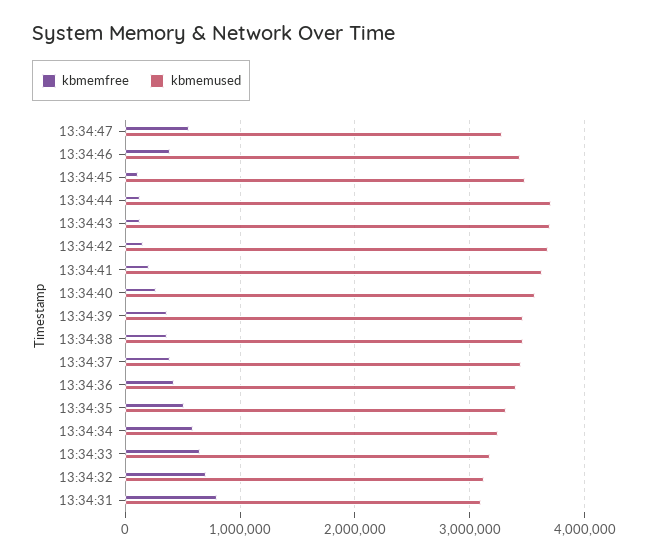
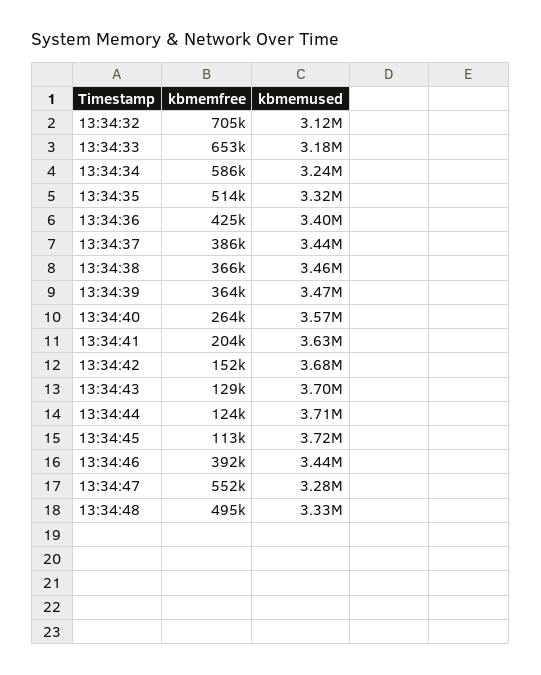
kbmemused, 13:34:45: 3500000 -> 3720000
kbmemfree, 13:34:31: 800000 -> none
kbmemused, 13:34:31: 3100000 -> none
kbmemfree, 13:34:48: none -> 495000
kbmemused, 13:34:48: none -> 3330000

